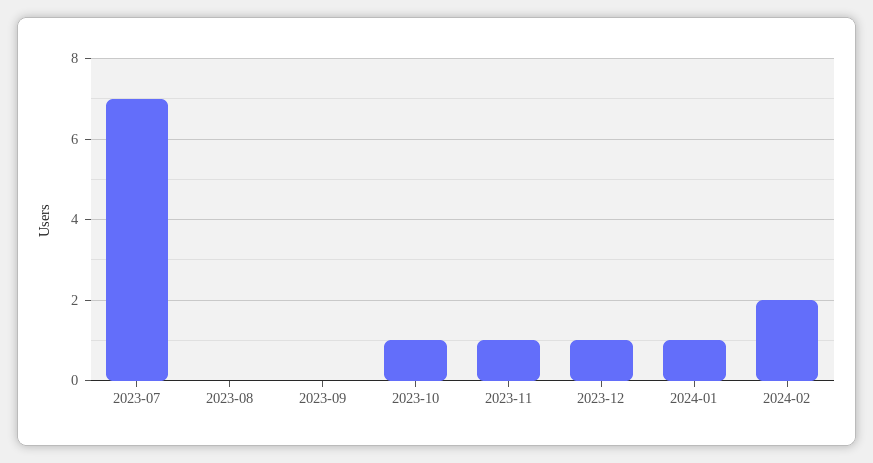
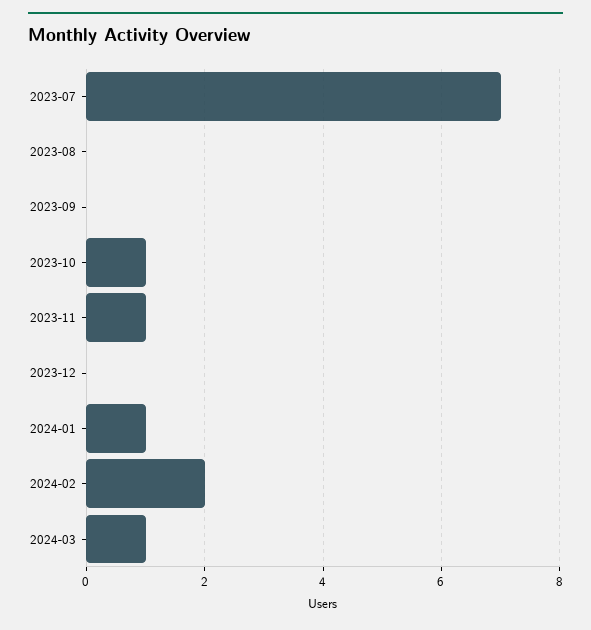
2023-12: 1 -> 0
2024-03: none -> 1

